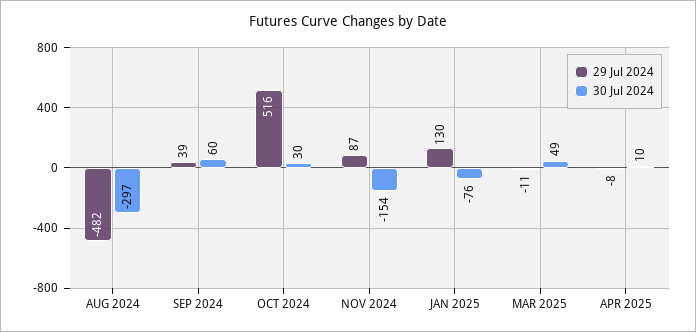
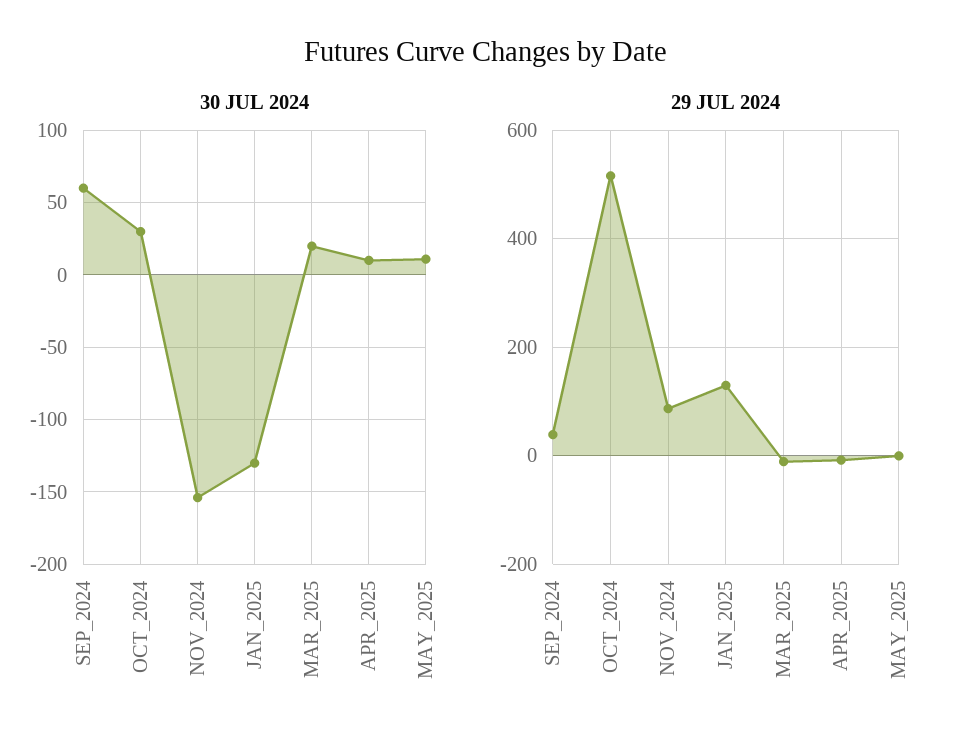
29 Jul 2024, AUG 2024: -482 -> none
30 Jul 2024, AUG 2024: -297 -> none
30 Jul 2024, JAN 2025: -76 -> -130
30 Jul 2024, MAR 2025: 49 -> 20
30 Jul 2024, MAY_2025: none -> 10
29 Jul 2024, MAY_2025: none -> 0

